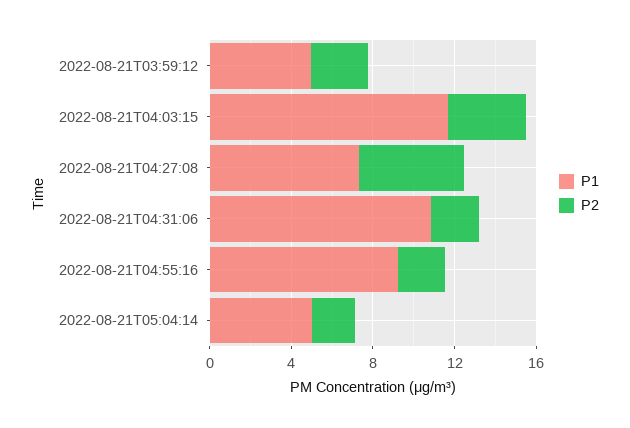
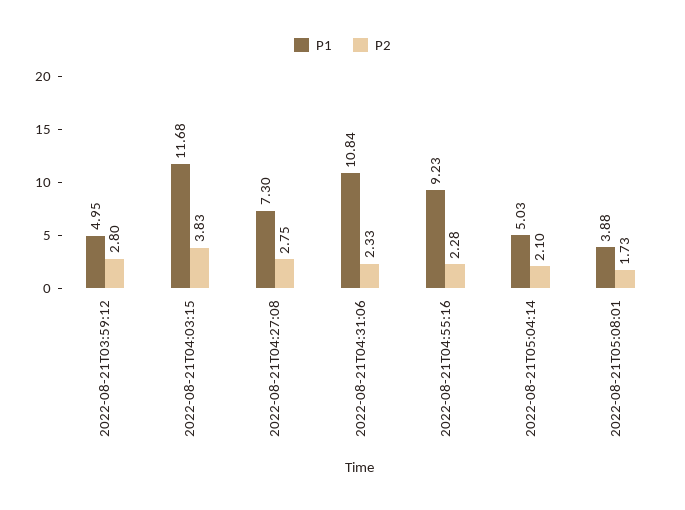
P2, 2022-08-21T04:27:08: 5 -> 2.75
P1, 2022-08-21T05:08:01: none -> 3.88
P2, 2022-08-21T05:08:01: none -> 1.73

